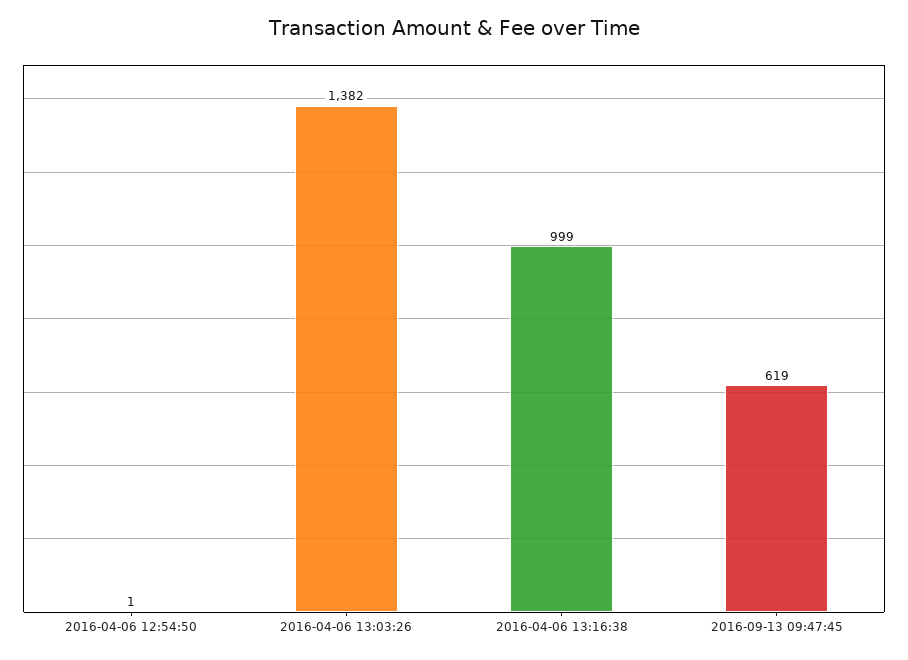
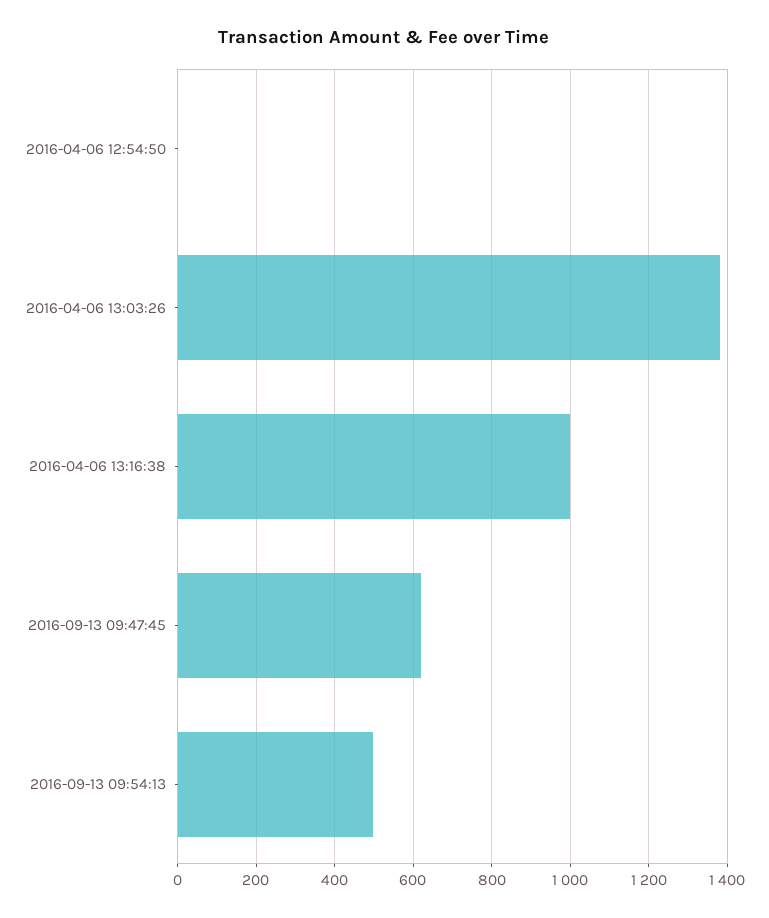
2016-09-13 09:54:13: none -> 500

